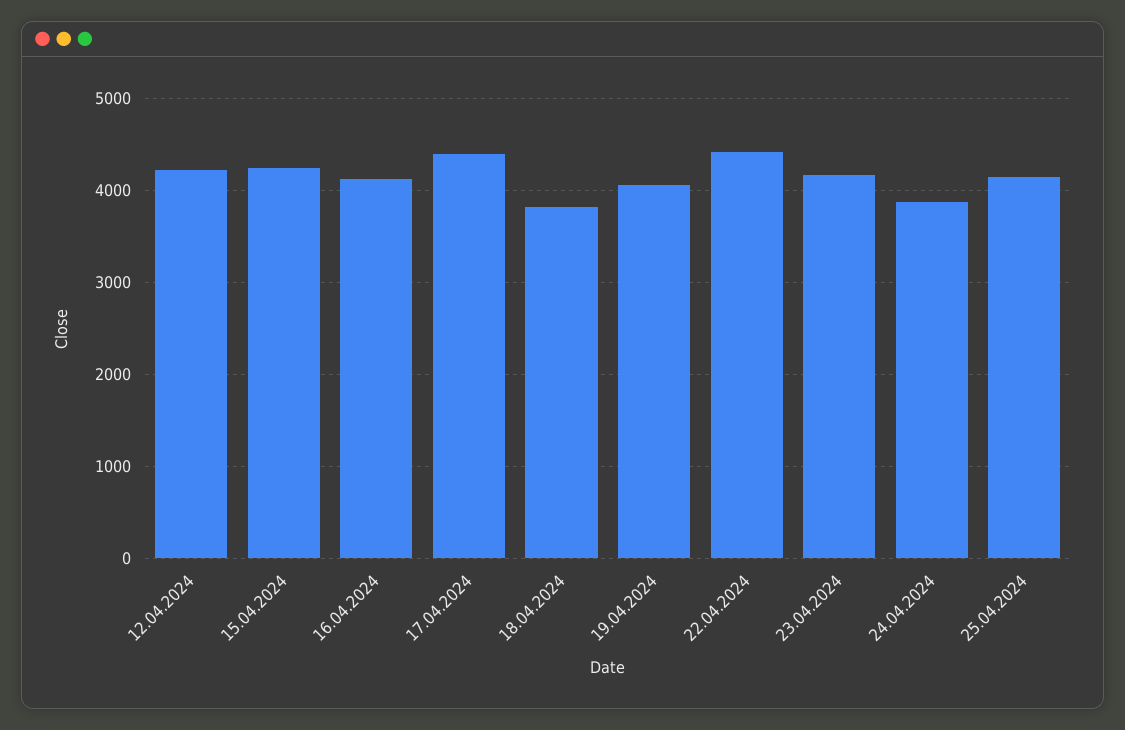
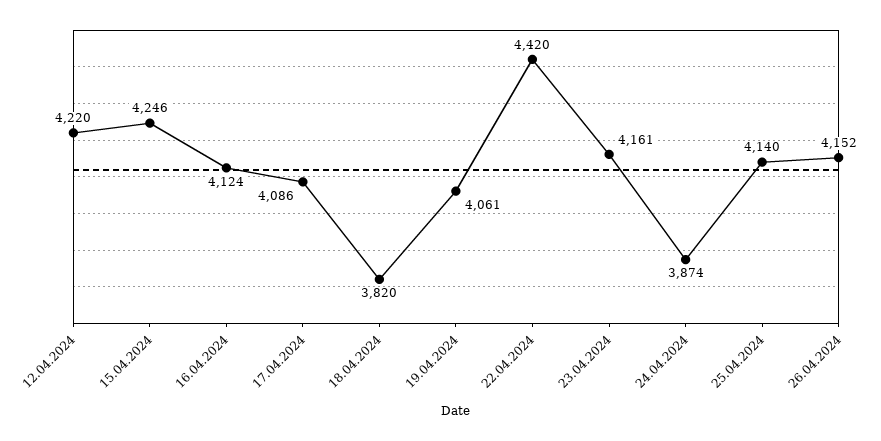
17.04.2024: 4400 -> 4086
26.04.2024: none -> 4152

